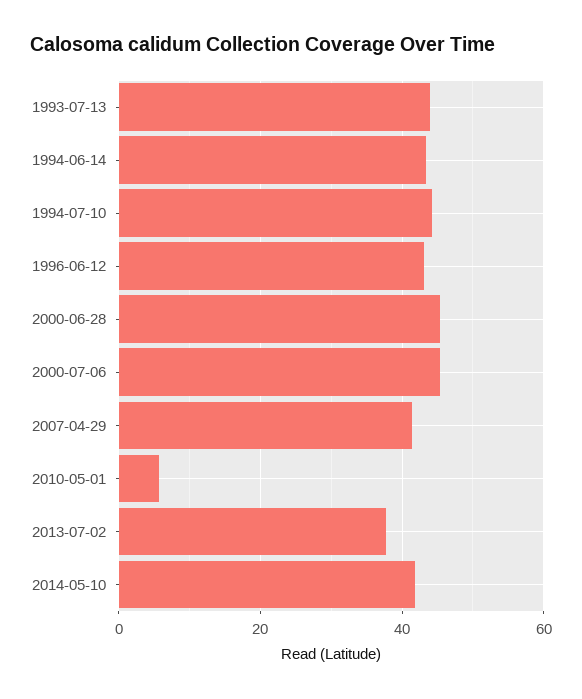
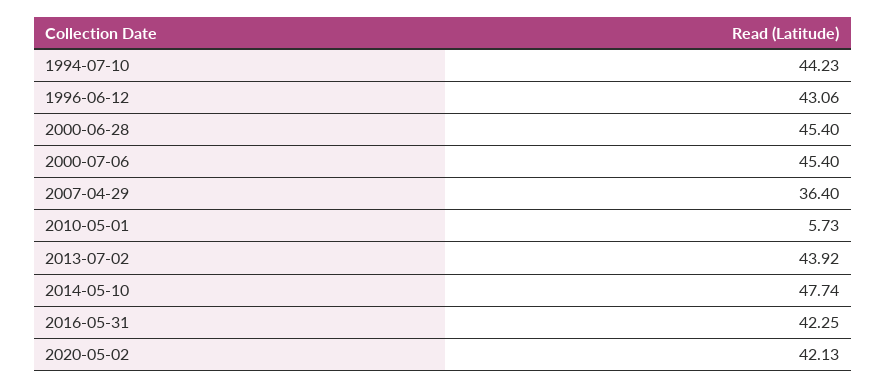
1993-07-13: 44 -> none
1994-06-14: 44 -> none
2007-04-29: 42 -> 36.4
2013-07-02: 38 -> 43.92
2014-05-10: 42 -> 47.74
2016-05-31: none -> 42.25
2020-05-02: none -> 42.13

